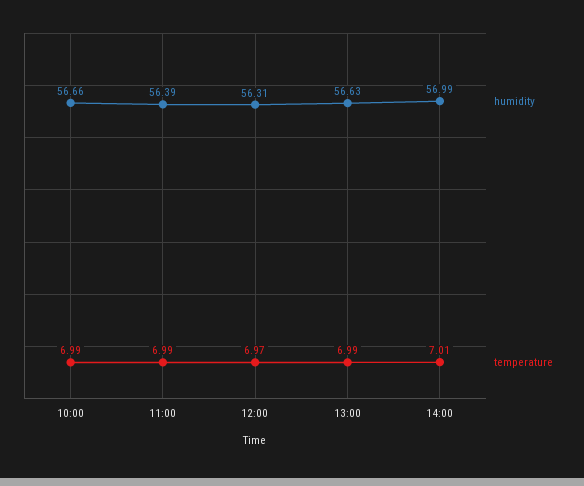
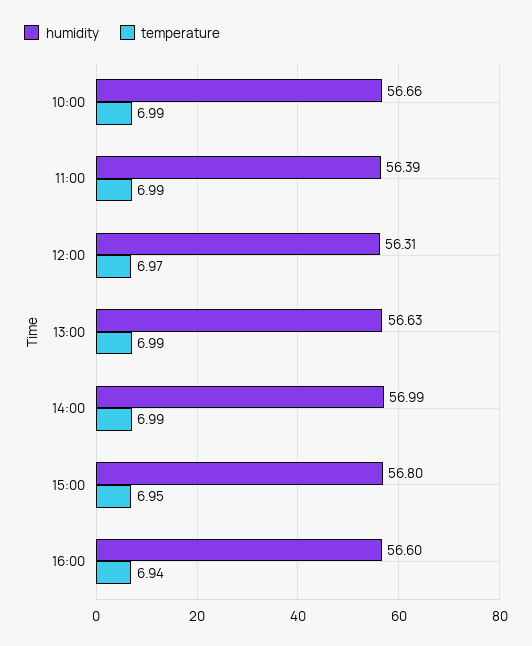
temperature, 14:00: 7.01 -> 6.99
humidity, 15:00: none -> 56.8
temperature, 15:00: none -> 6.95
humidity, 16:00: none -> 56.6
temperature, 16:00: none -> 6.94

